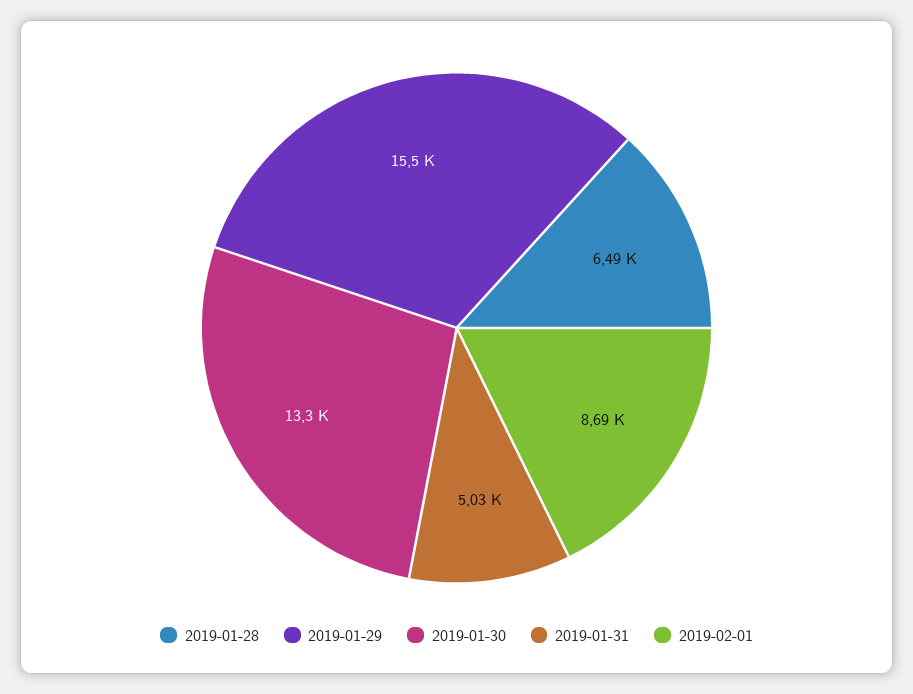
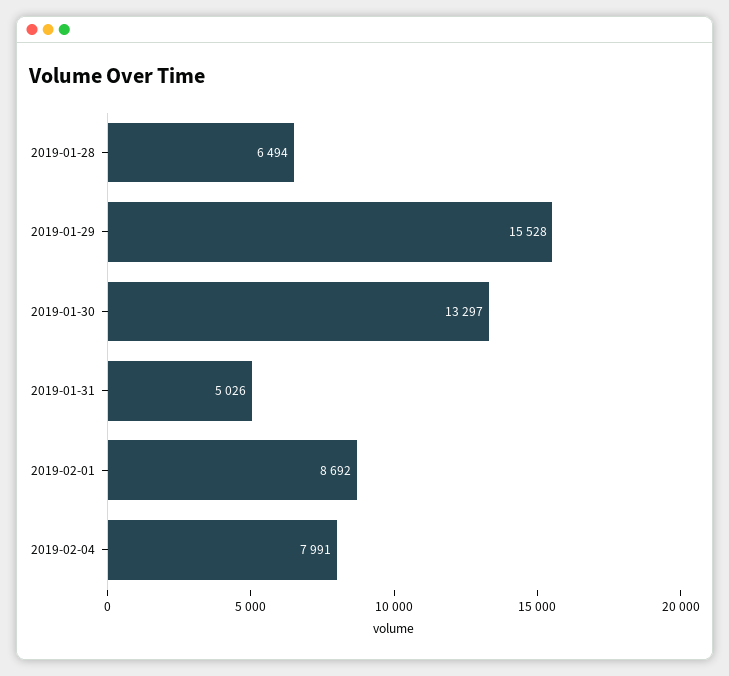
2019-02-04: none -> 7991

